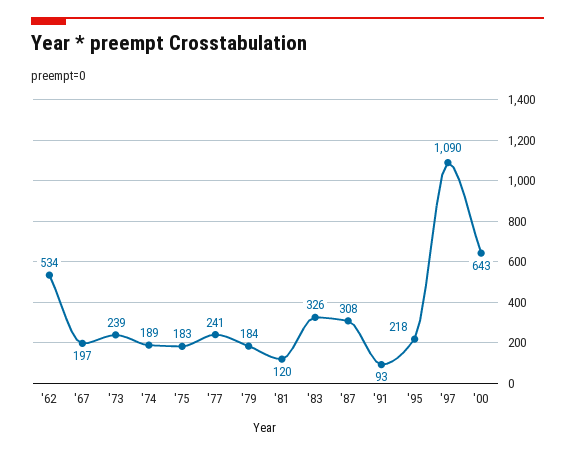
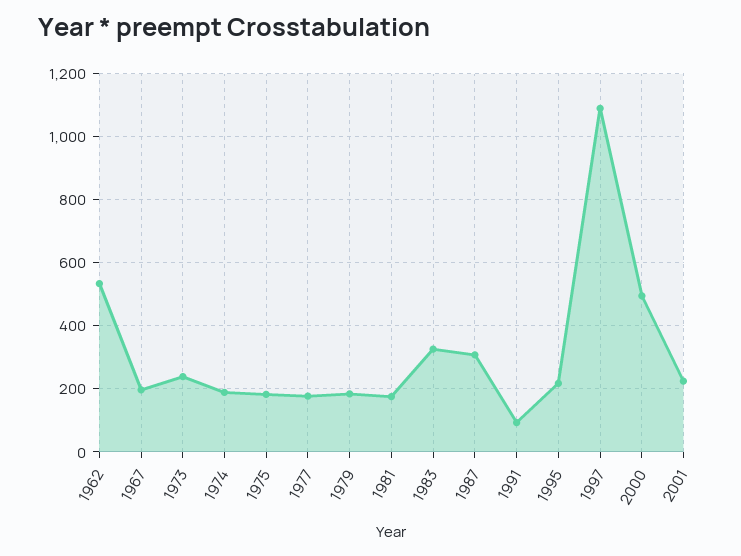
'77: 241 -> 180
'81: 120 -> 180
'00: 643 -> 500
2001: none -> 220

